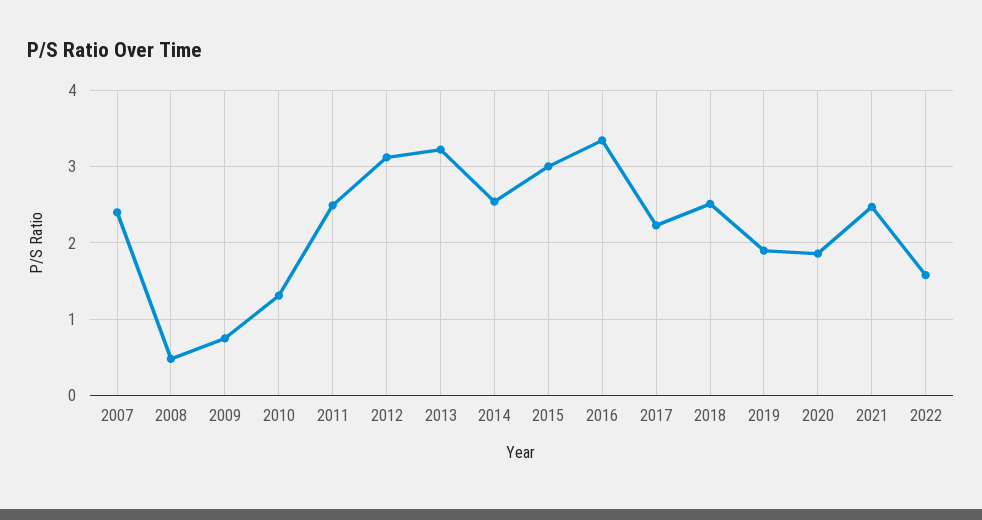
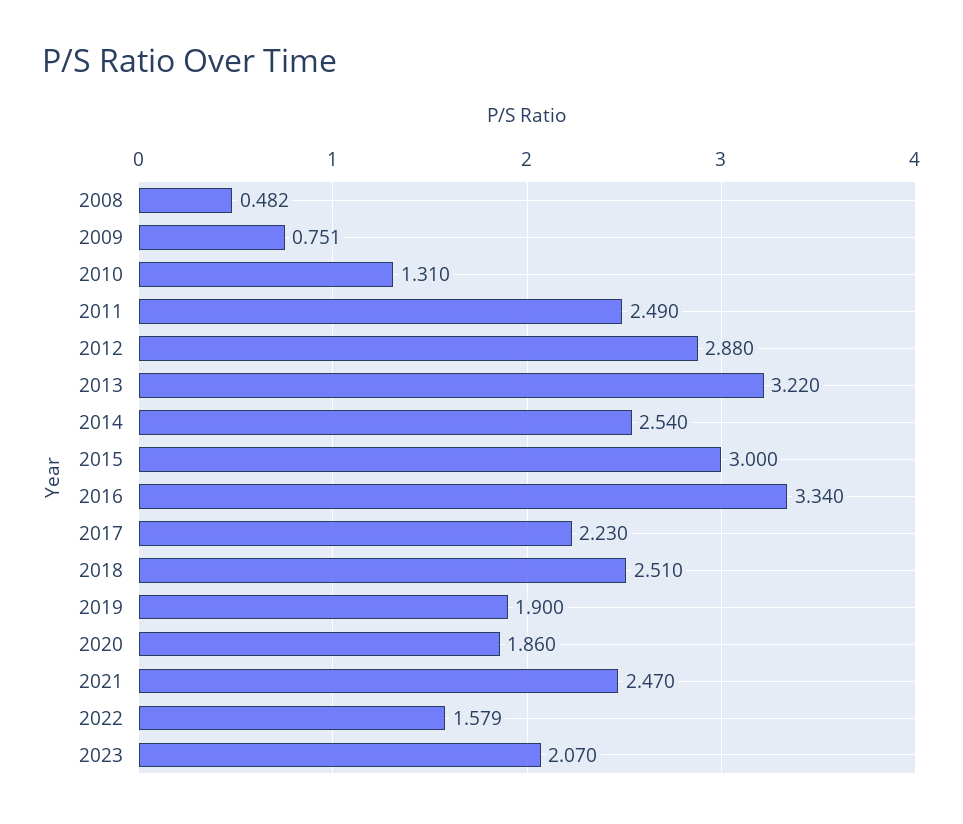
2007: 2.4 -> none
2012: 3.1 -> 2.88
2023: none -> 2.07

